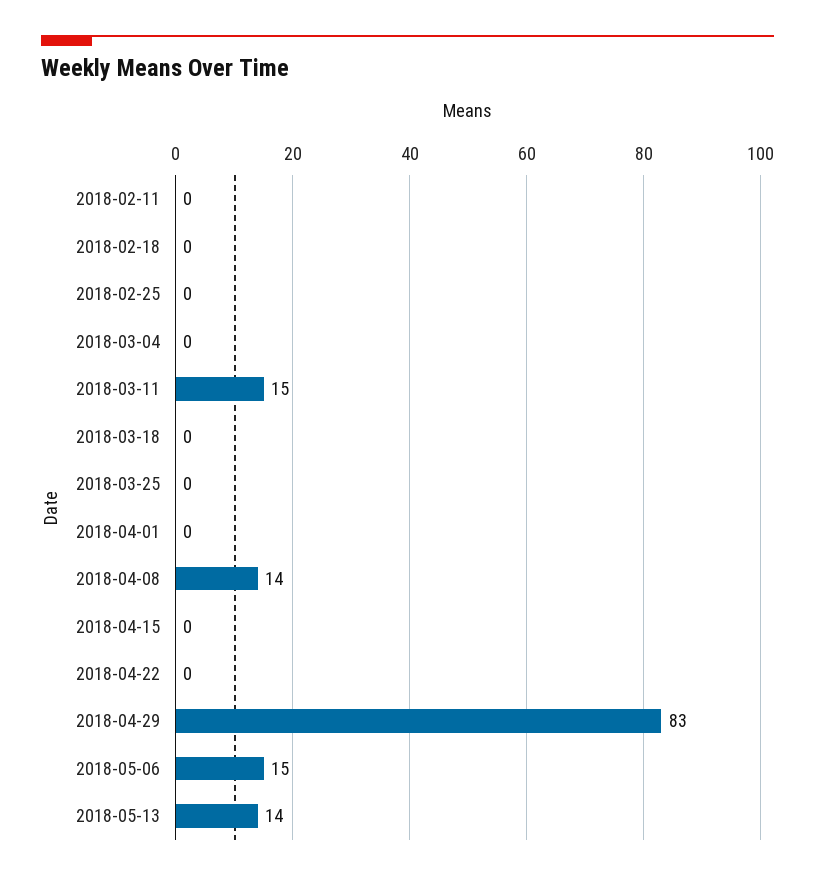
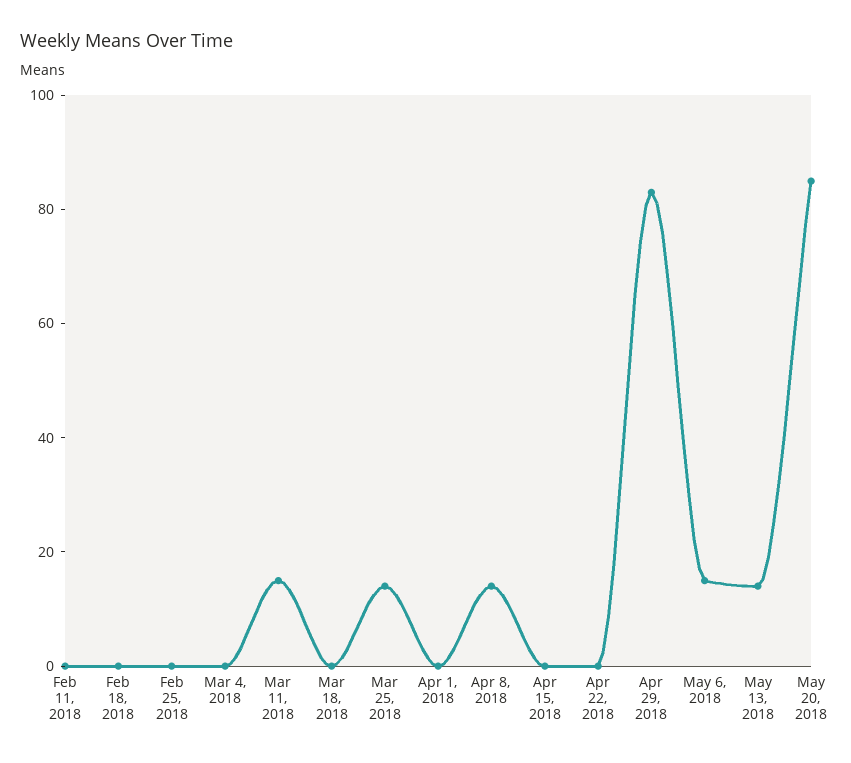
2018-03-25: 0 -> 15
May 20, 2018: none -> 85

